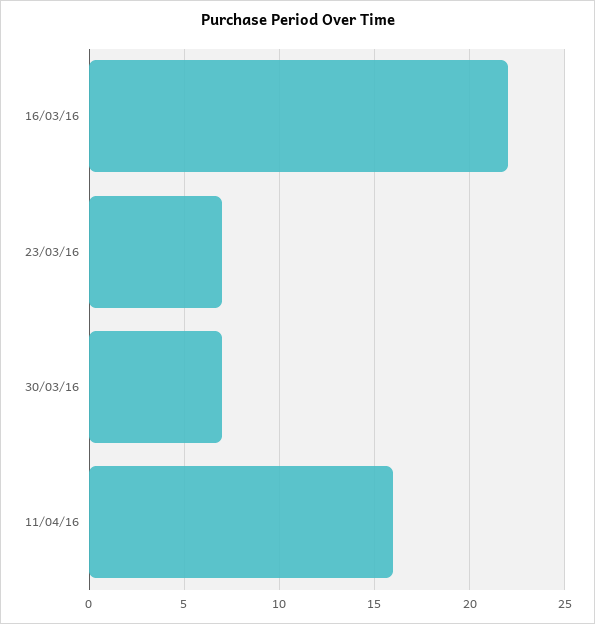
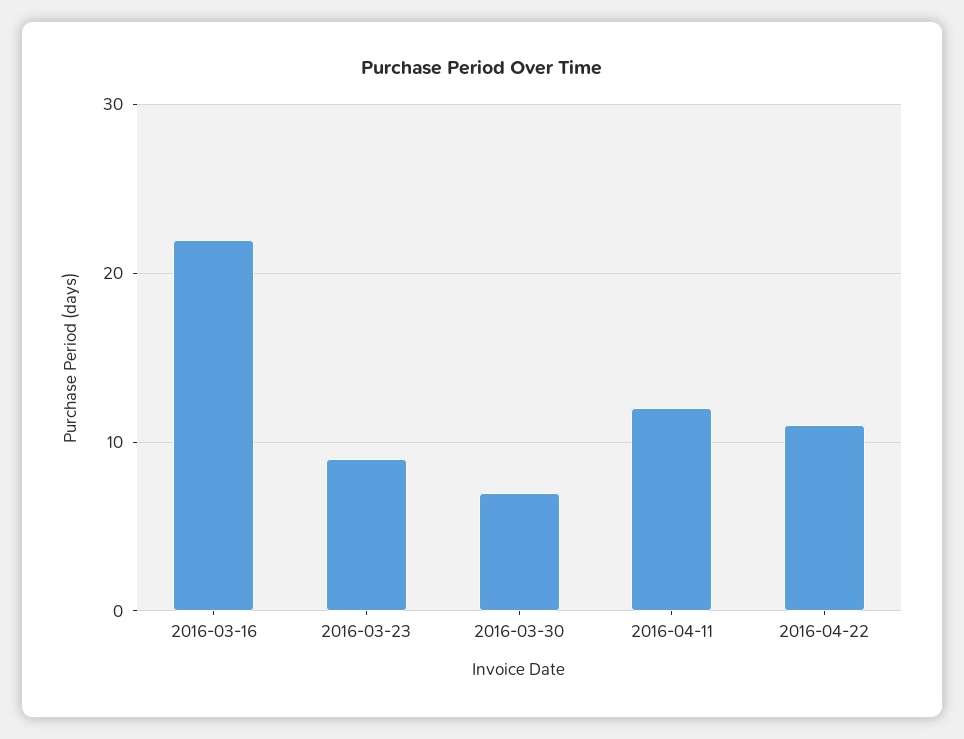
23/03/16: 7 -> 9
11/04/16: 16 -> 12
2016-04-22: none -> 11

